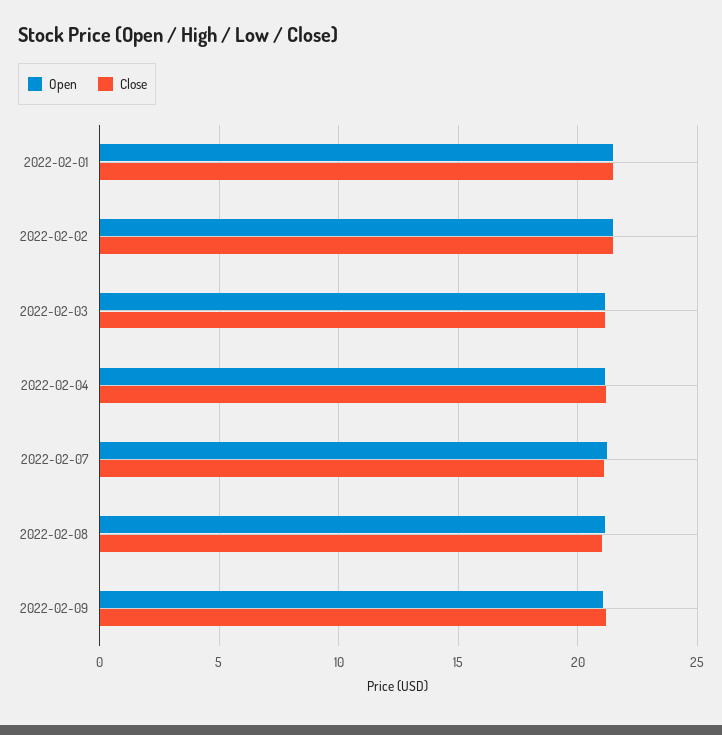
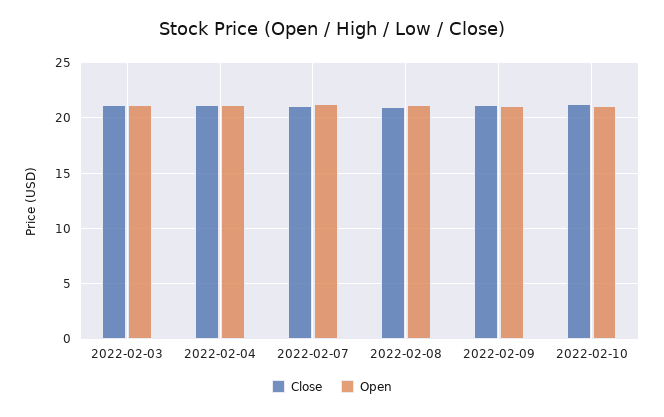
Open, 2022-02-01: 21.5 -> none
Close, 2022-02-01: 21.5 -> none
Open, 2022-02-02: 21.5 -> none
Close, 2022-02-02: 21.5 -> none
Close, 2022-02-10: none -> 21
Open, 2022-02-10: none -> 21

